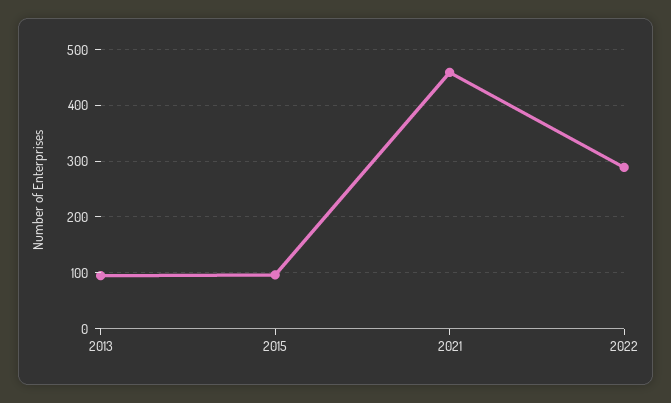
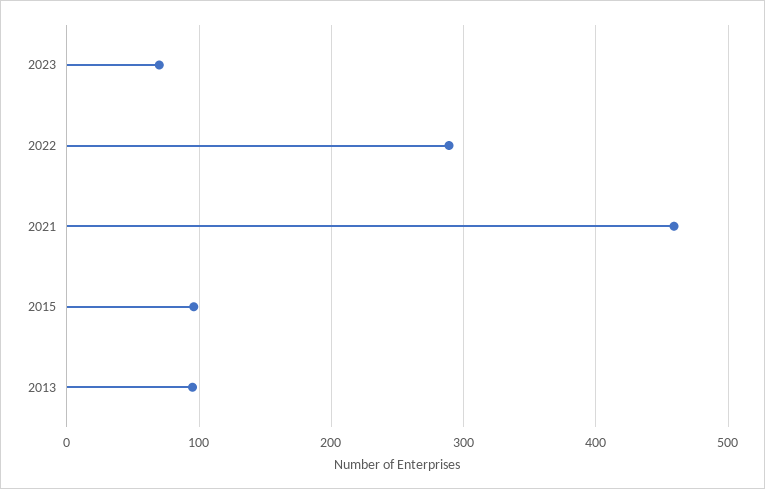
2023: none -> 70

